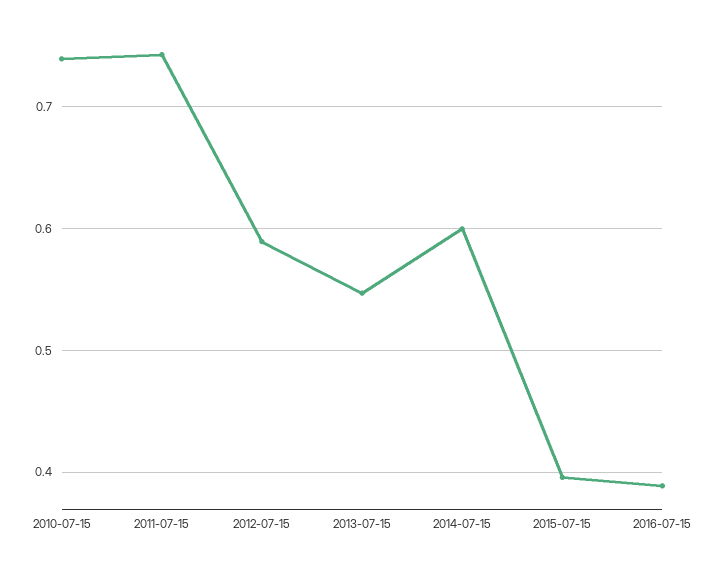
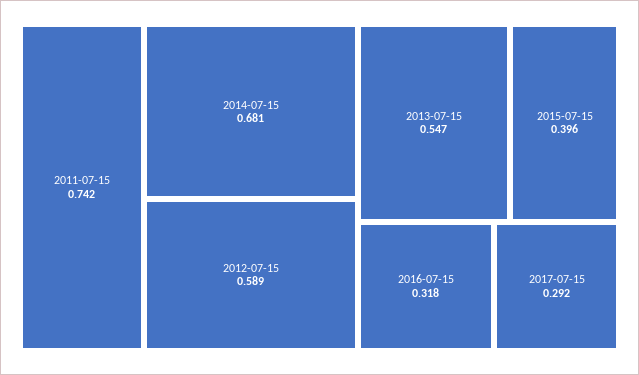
2010-07-15: 0.74 -> none
2014-07-15: 0.6 -> 0.681
2016-07-15: 0.39 -> 0.318
2017-07-15: none -> 0.292

